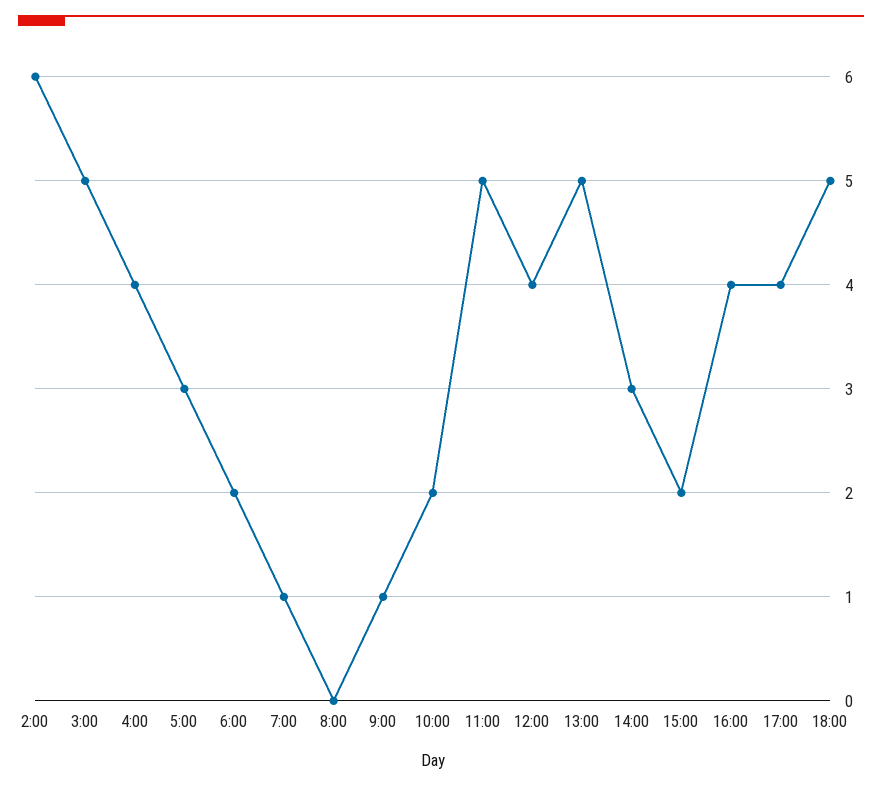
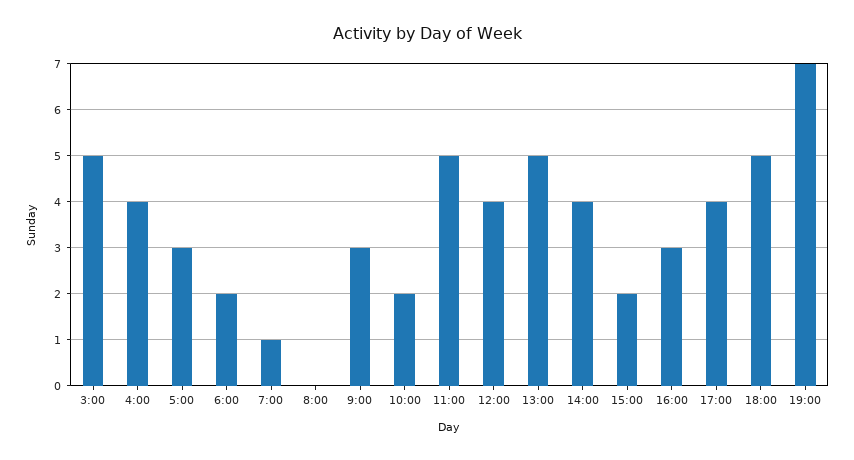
2:00: 6 -> none
9:00: 1 -> 3
14:00: 3 -> 4
16:00: 4 -> 3
19:00: none -> 7

